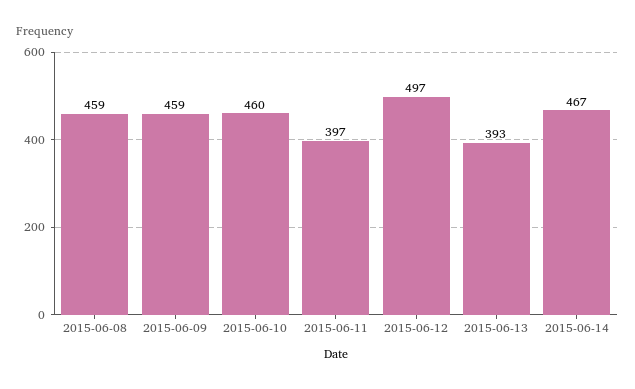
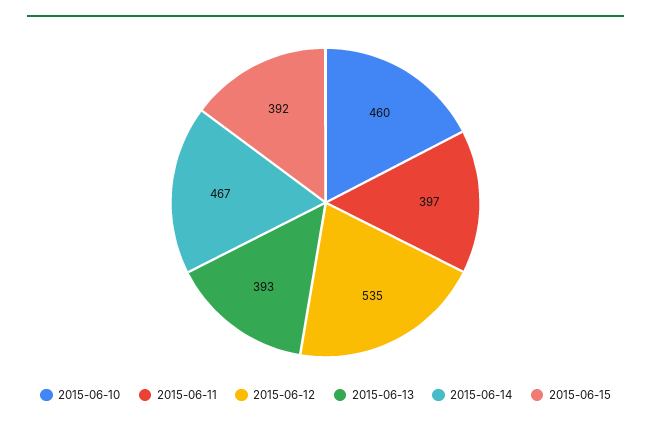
2015-06-08: 459 -> none
2015-06-09: 459 -> none
2015-06-12: 497 -> 535
2015-06-15: none -> 392

